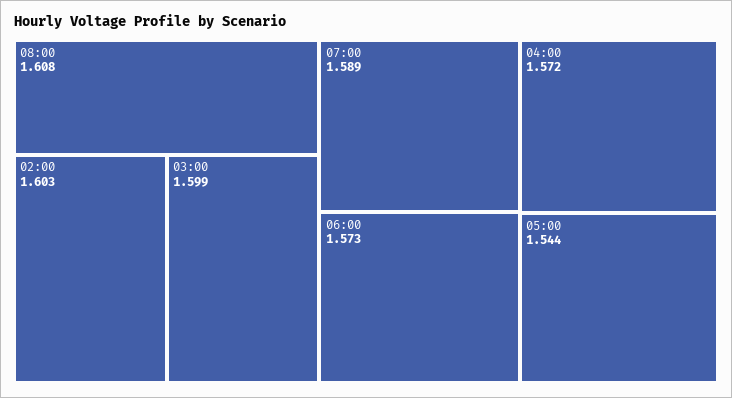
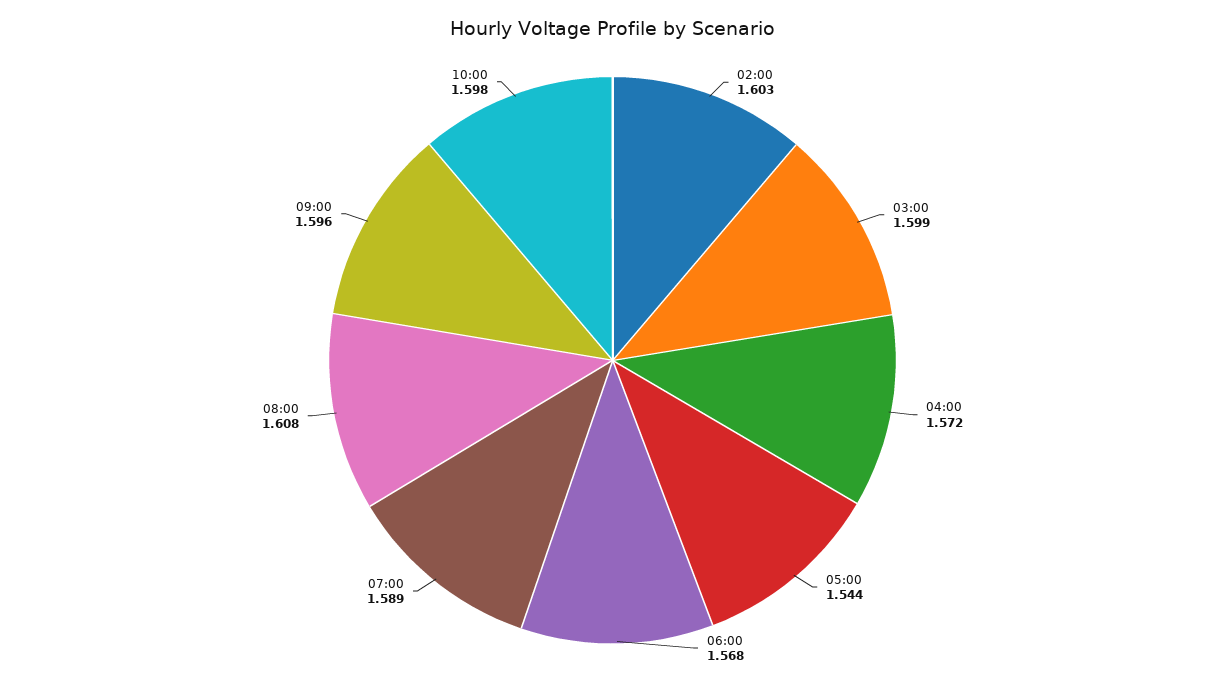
06:00: 1.573 -> 1.568
09:00: none -> 1.596
10:00: none -> 1.598

